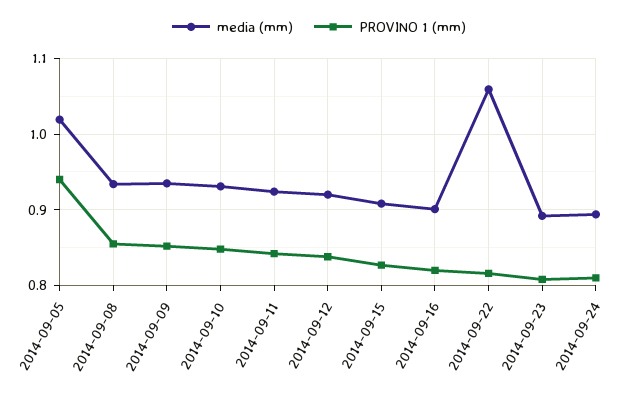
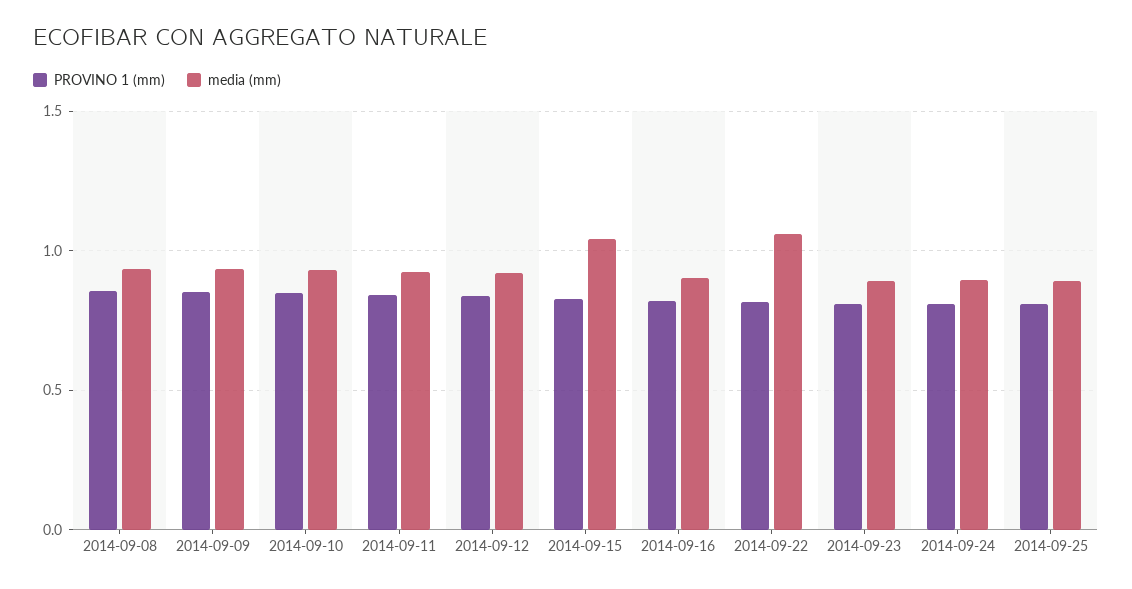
media (mm), 2014-09-05: 1.02 -> none
PROVINO 1 (mm), 2014-09-05: 0.94 -> none
media (mm), 2014-09-15: 0.91 -> 1.05
PROVINO 1 (mm), 2014-09-25: none -> 0.8
media (mm), 2014-09-25: none -> 0.9

